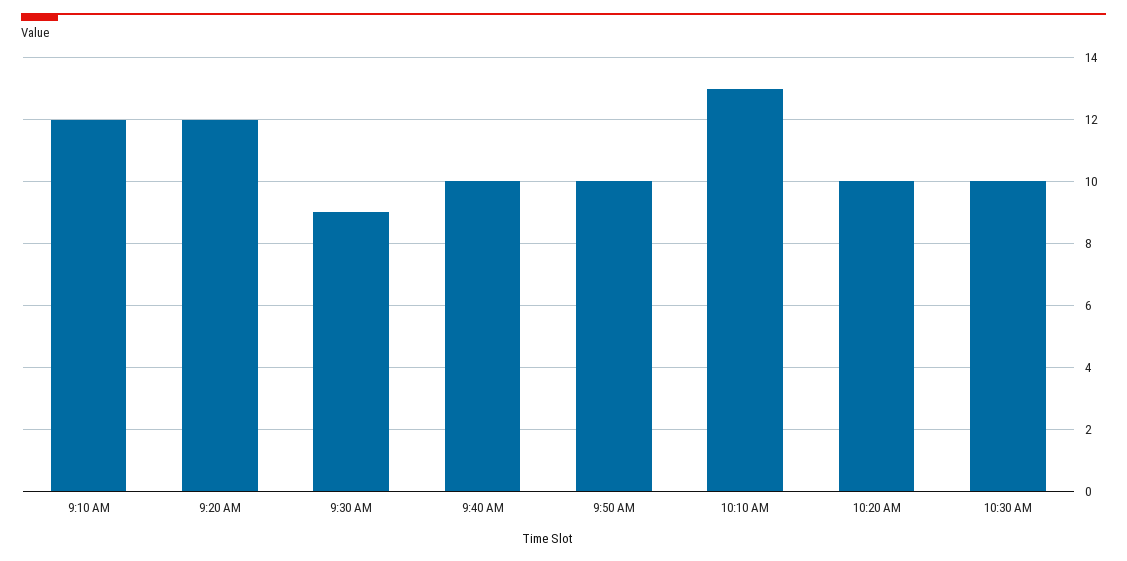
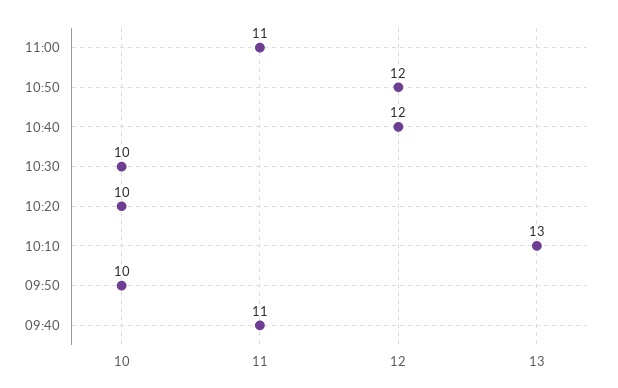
9:10 AM: 12 -> none
9:20 AM: 12 -> none
9:30 AM: 9 -> none
9:40 AM: 10 -> 11
11:00: none -> 11
10:50: none -> 12
10:40: none -> 12

